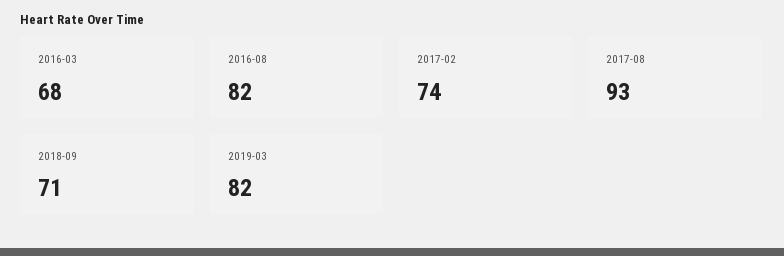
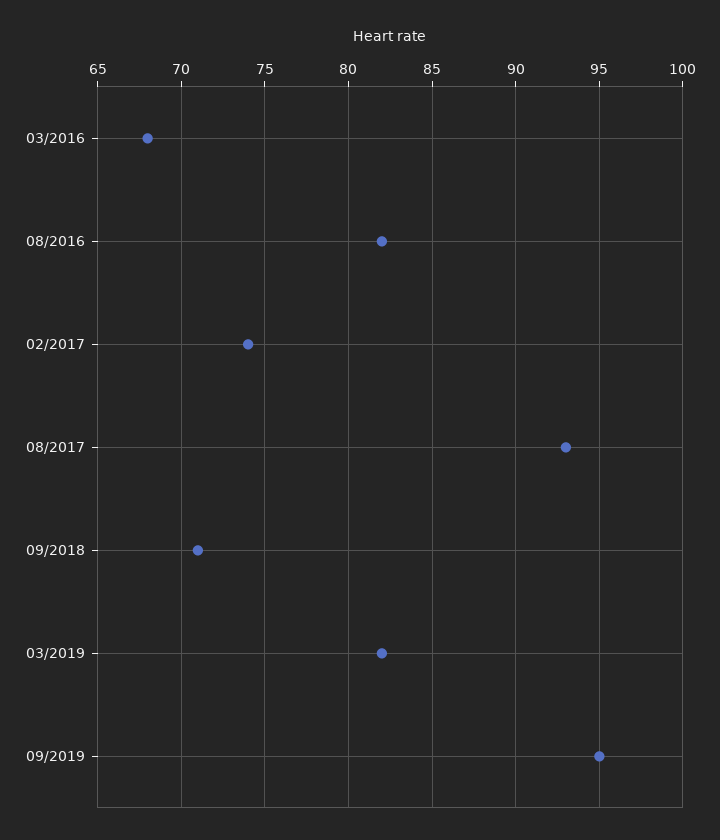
09/2019: none -> 95

